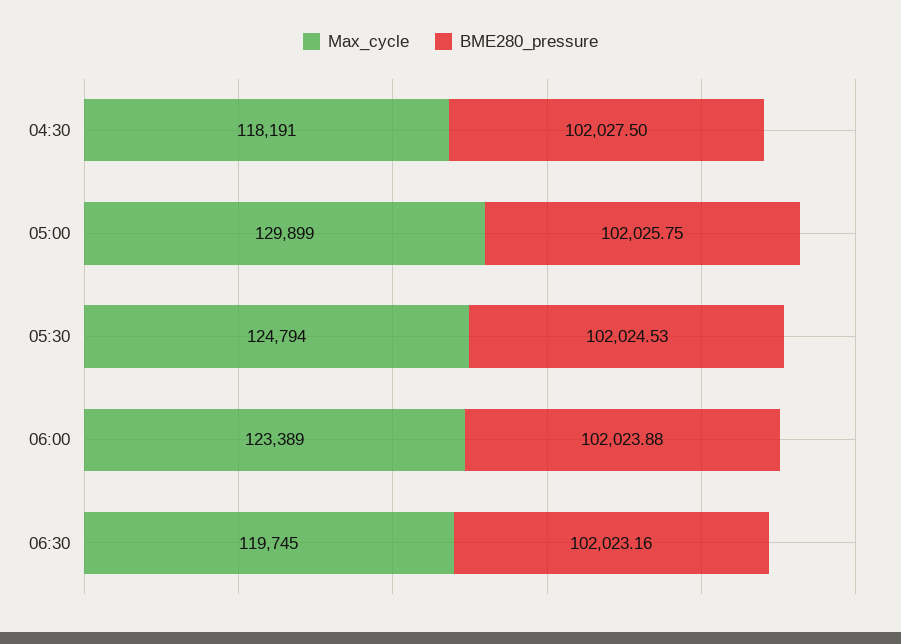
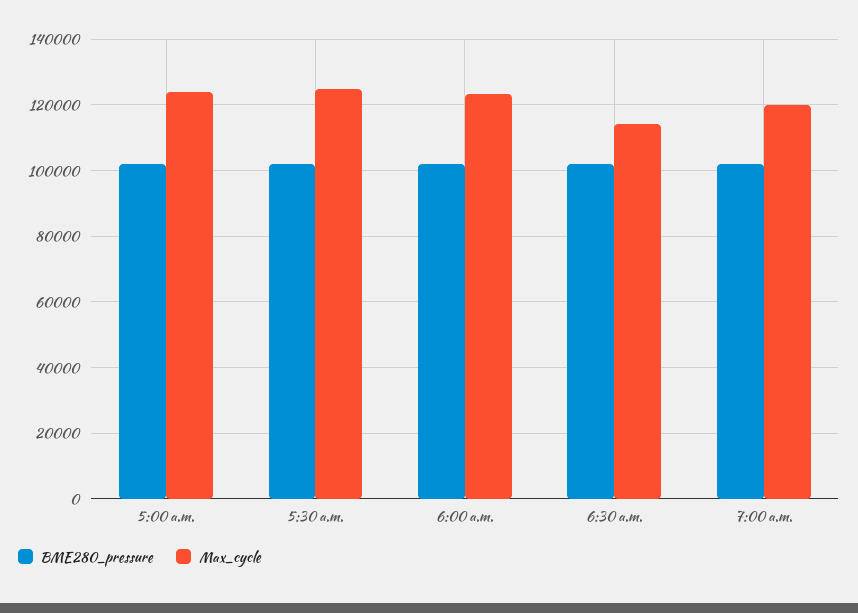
Max_cycle, 04:30: 118191 -> none
BME280_pressure, 04:30: 102027.5 -> none
Max_cycle, 05:00: 129899 -> 124000
Max_cycle, 06:30: 119745 -> 114000
BME280_pressure, 7:00 a.m.: none -> 102000
Max_cycle, 7:00 a.m.: none -> 120000

